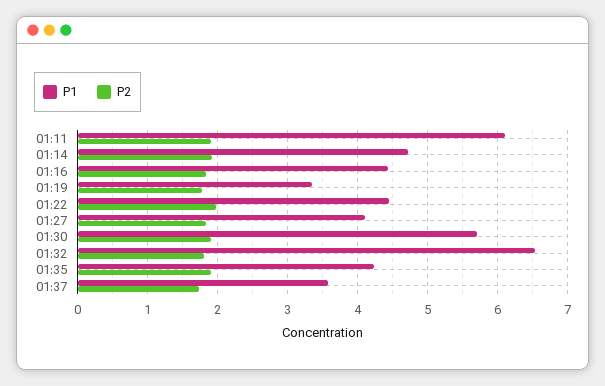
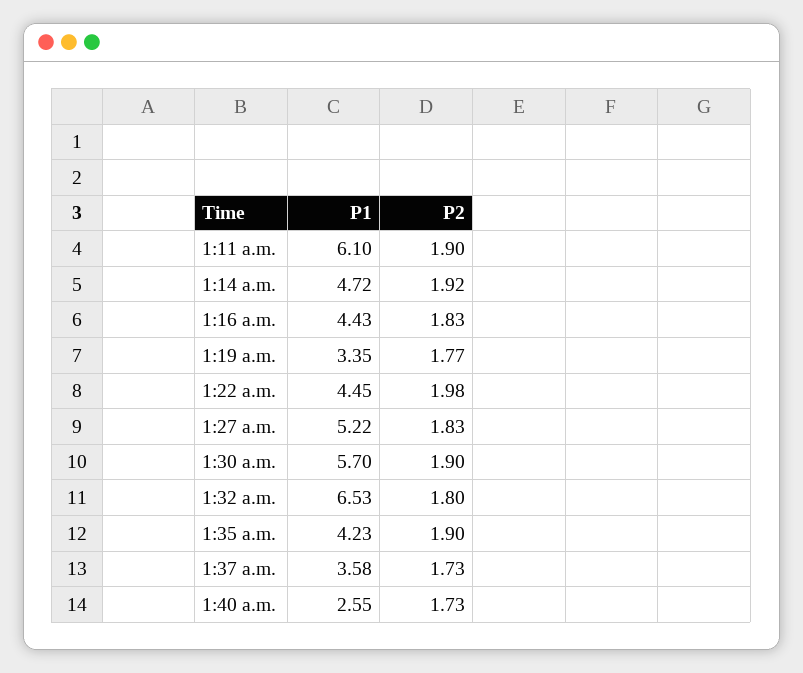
P1, 01:27: 4.1 -> 5.22
P1, 1:40 a.m.: none -> 2.55
P2, 1:40 a.m.: none -> 1.73

